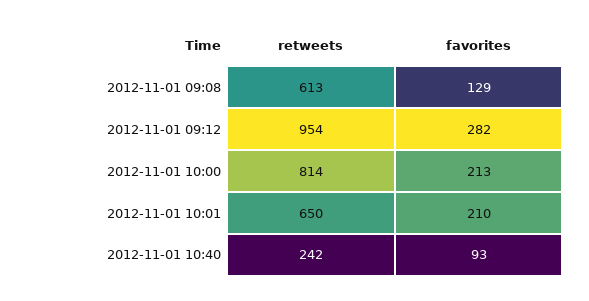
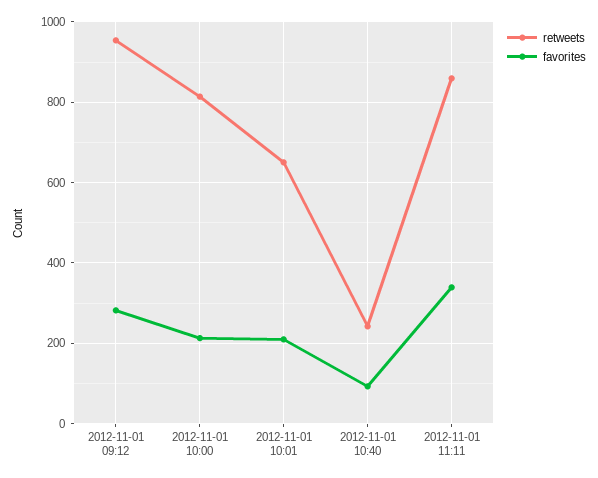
retweets, 2012-11-01 09:08: 613 -> none
favorites, 2012-11-01 09:08: 129 -> none
retweets, 2012-11-01 11:11: none -> 860
favorites, 2012-11-01 11:11: none -> 340

